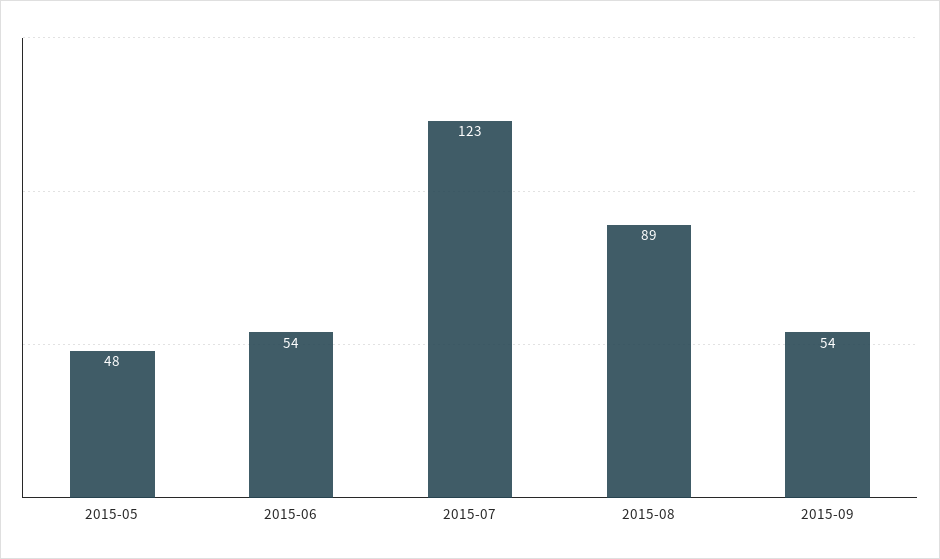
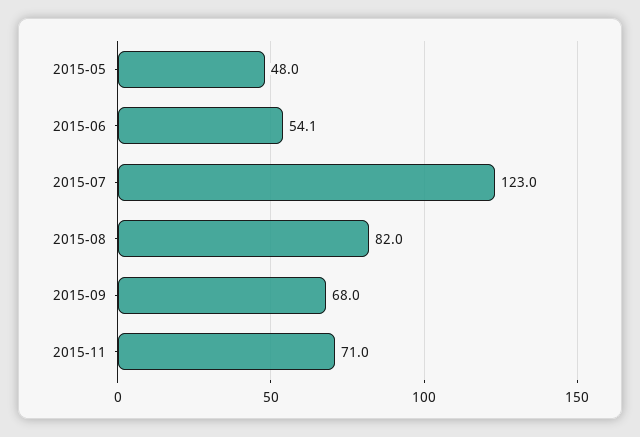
2015-06: 54 -> 54.1
2015-08: 89 -> 82
2015-09: 54 -> 68
2015-11: none -> 71

